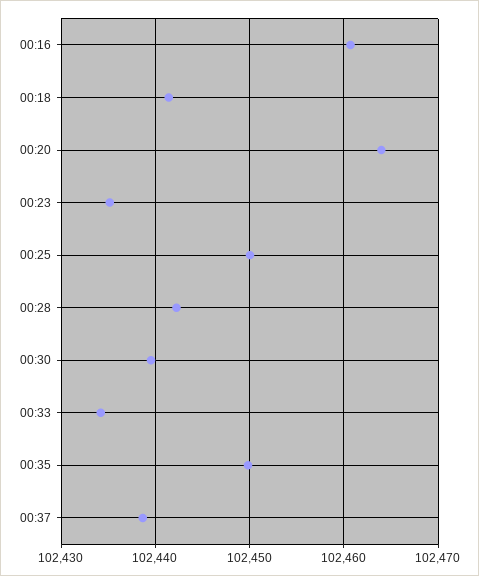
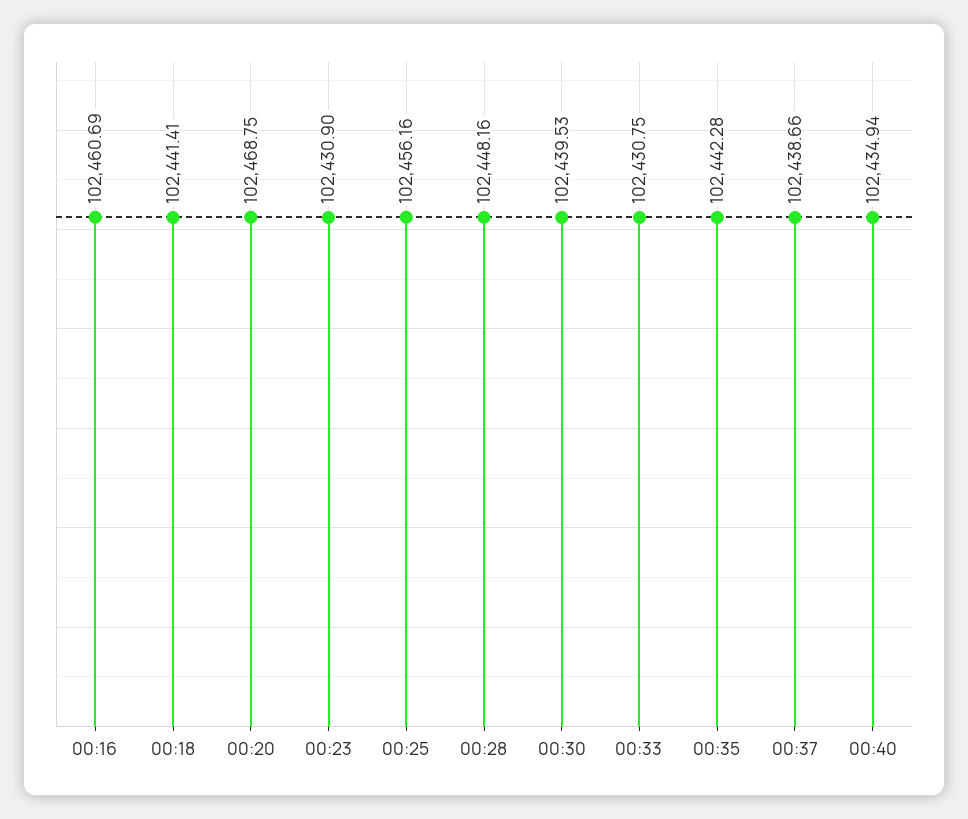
00:20: 102464 -> 102468.75
00:23: 102435 -> 102430.9
00:25: 102450 -> 102456.16
00:28: 102442 -> 102448.16
00:33: 102434 -> 102430.75
00:35: 102450 -> 102442.28
00:40: none -> 102434.94

